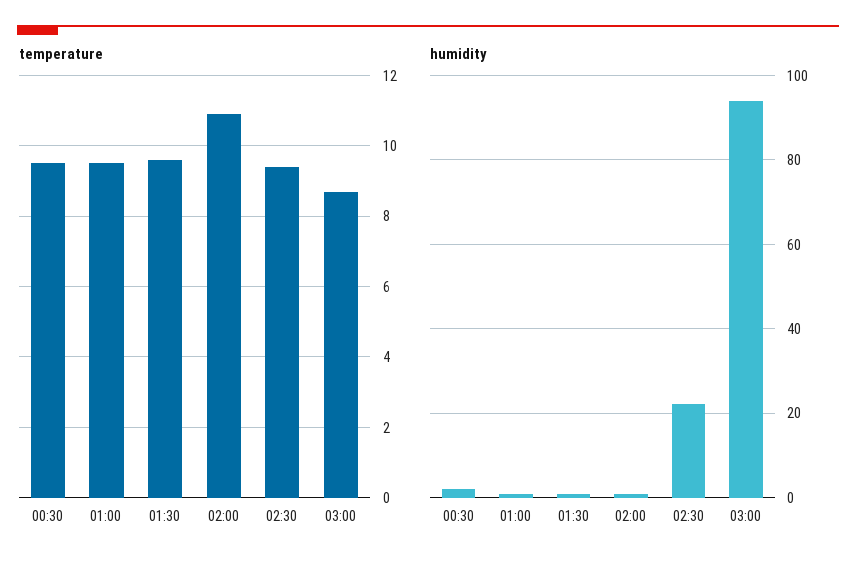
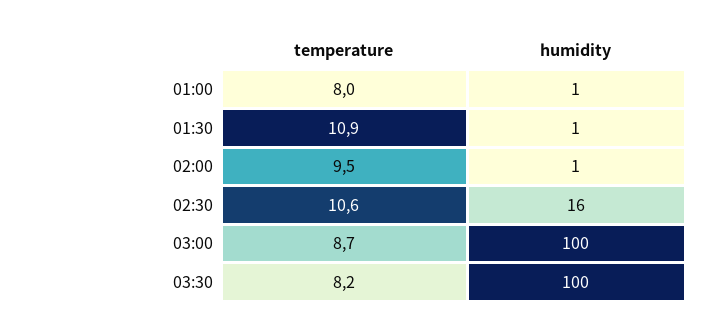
temperature, 00:30: 9.5 -> none
temperature, 01:00: 9.5 -> 8
temperature, 01:30: 9.5 -> 10.9
temperature, 02:00: 11 -> 9.5
temperature, 02:30: 9.5 -> 10.6
humidity, 00:30: 2 -> none
humidity, 02:30: 22 -> 16
humidity, 03:00: 94 -> 100
temperature, 03:30: none -> 8.2
humidity, 03:30: none -> 100

